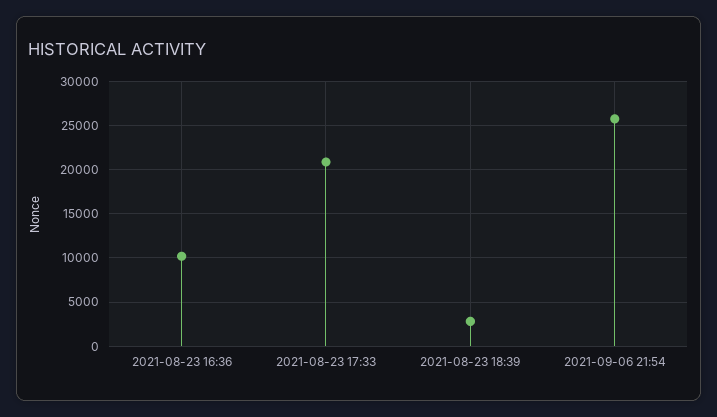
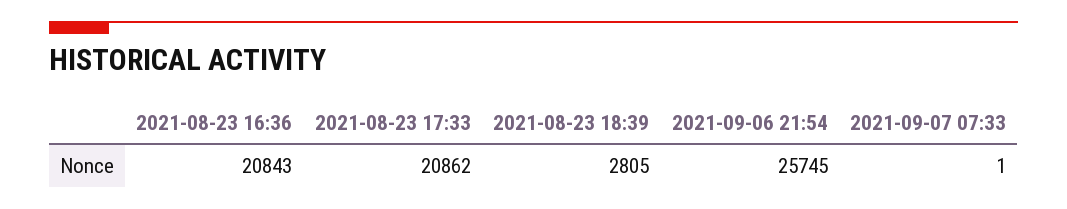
2021-08-23 16:36: 10000 -> 20843
2021-09-07 07:33: none -> 1

